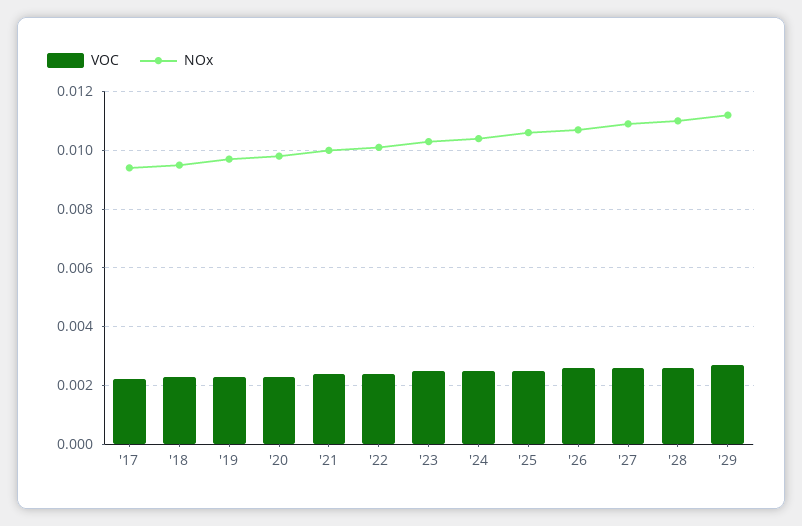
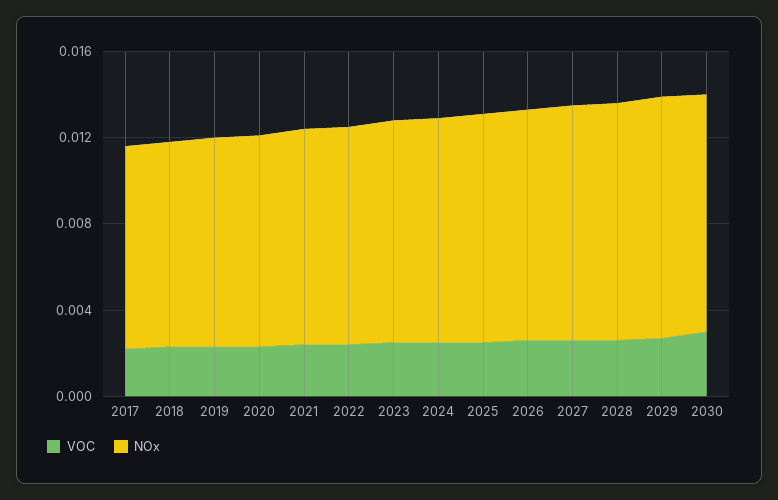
VOC, 2030: none -> 0.003
NOx, 2030: none -> 0.011

